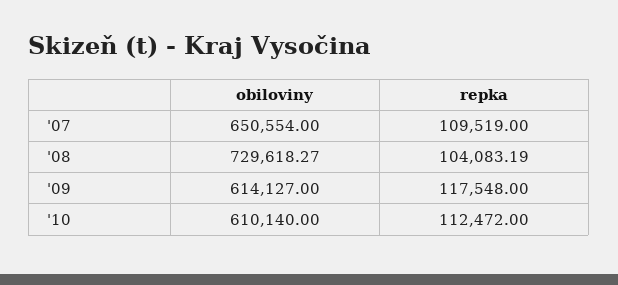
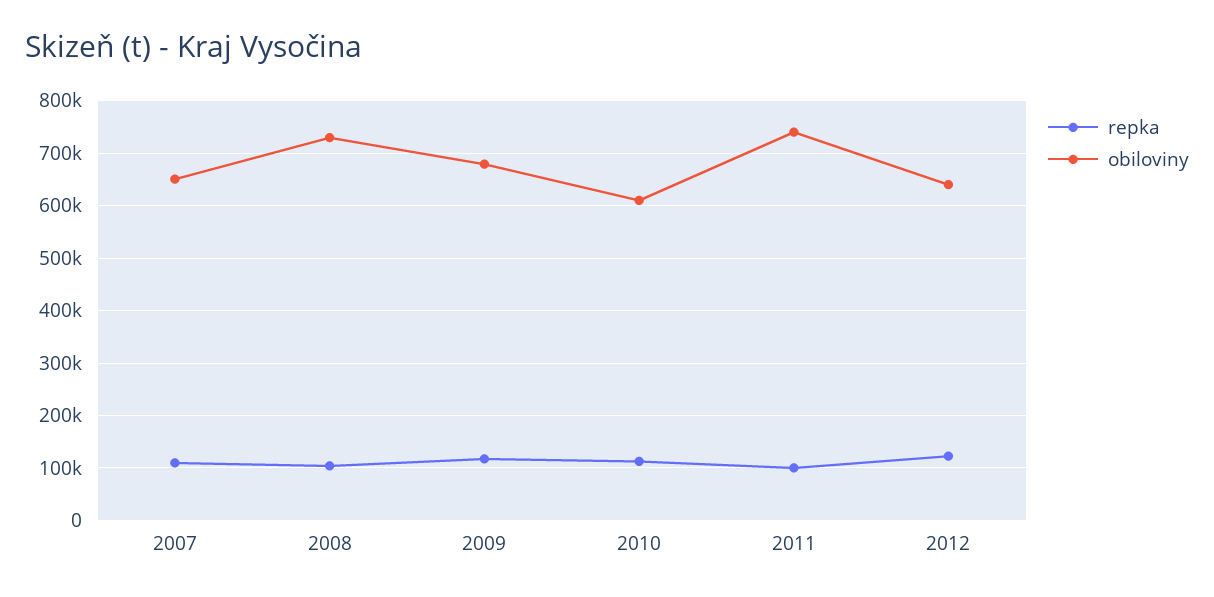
obiloviny, '09: 614127 -> 680000
repka, 2011: none -> 100000
obiloviny, 2011: none -> 740000
repka, 2012: none -> 120000
obiloviny, 2012: none -> 640000

